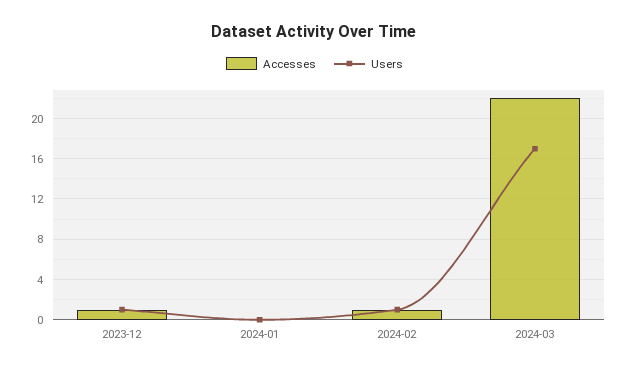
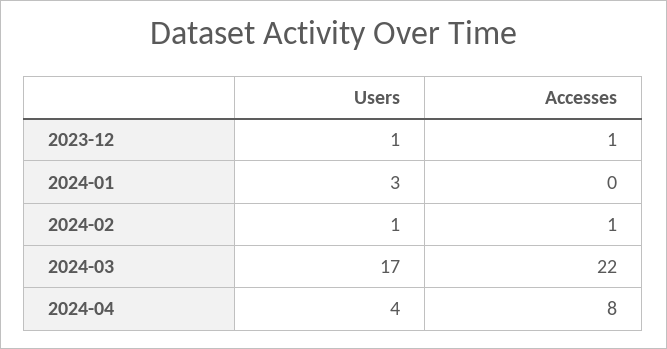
Users, 2024-01: 0 -> 3
Users, 2024-04: none -> 4
Accesses, 2024-04: none -> 8

